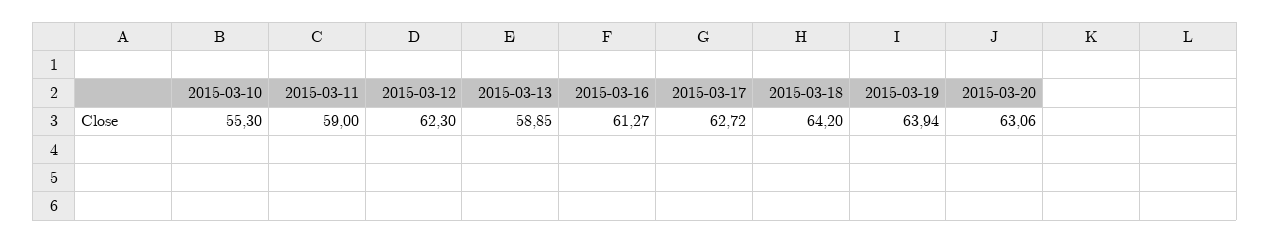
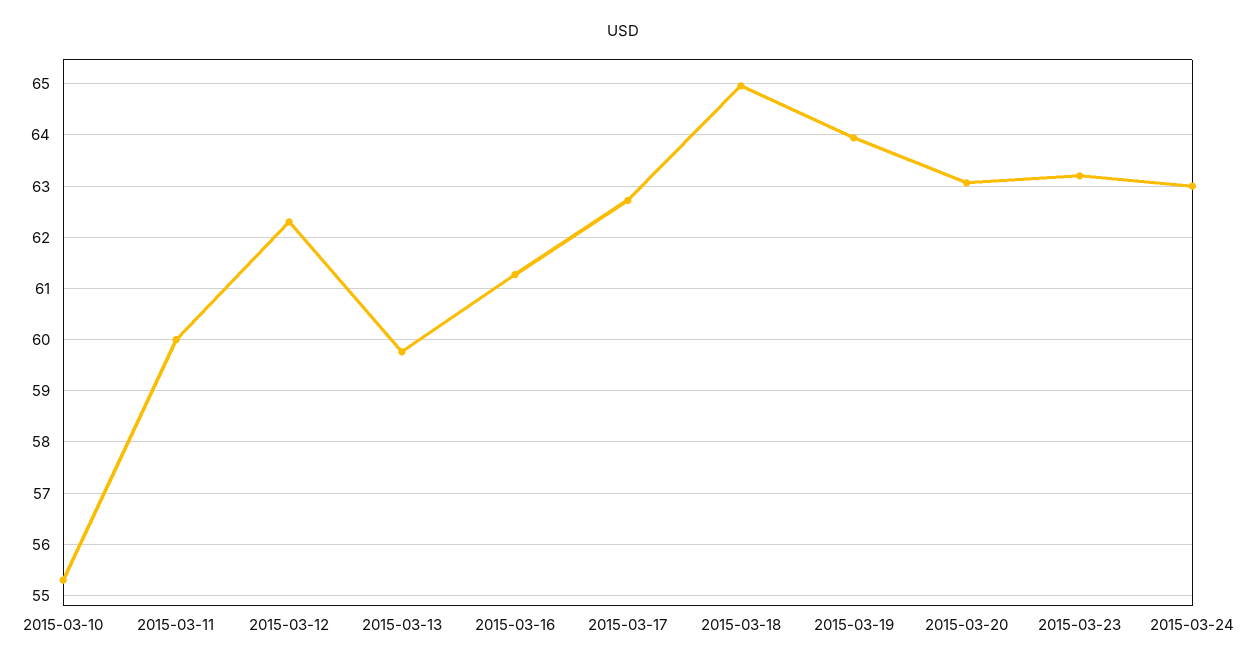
2015-03-11: 59 -> 60
2015-03-13: 58.85 -> 59.8
2015-03-18: 64.2 -> 65
2015-03-23: none -> 63.2
2015-03-24: none -> 63

